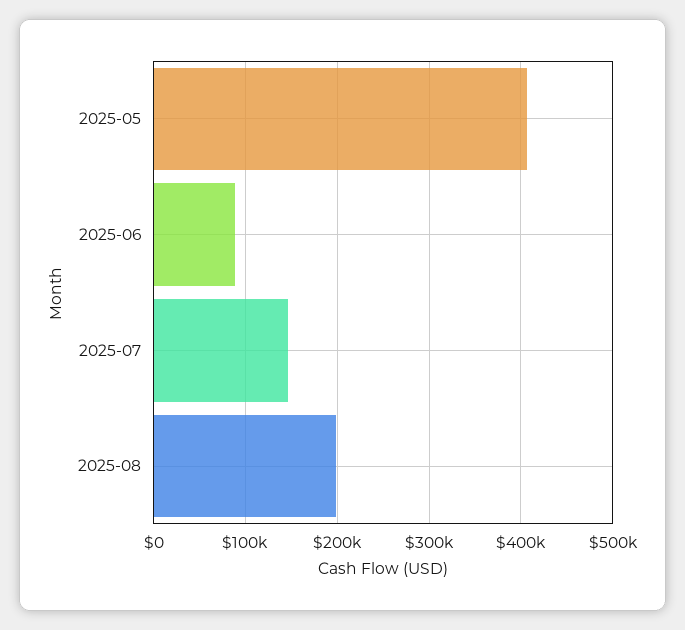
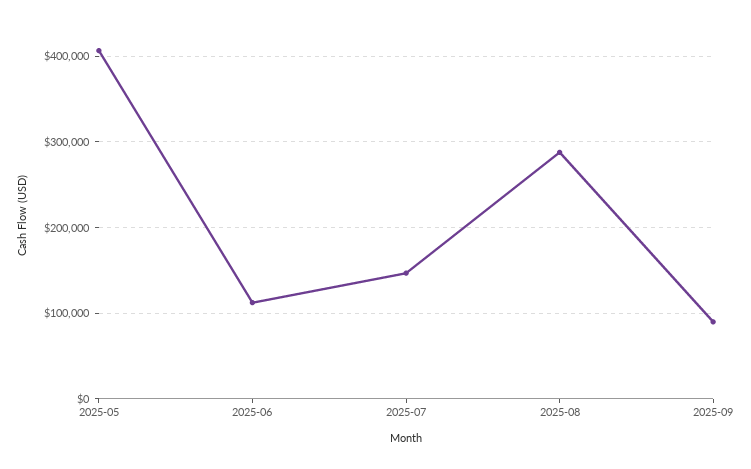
2025-06: 90000 -> 110000
2025-08: 200000 -> 290000
2025-09: none -> 90000

